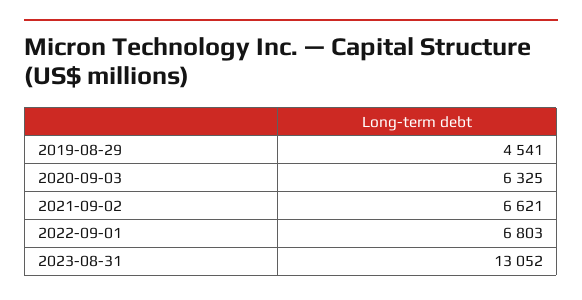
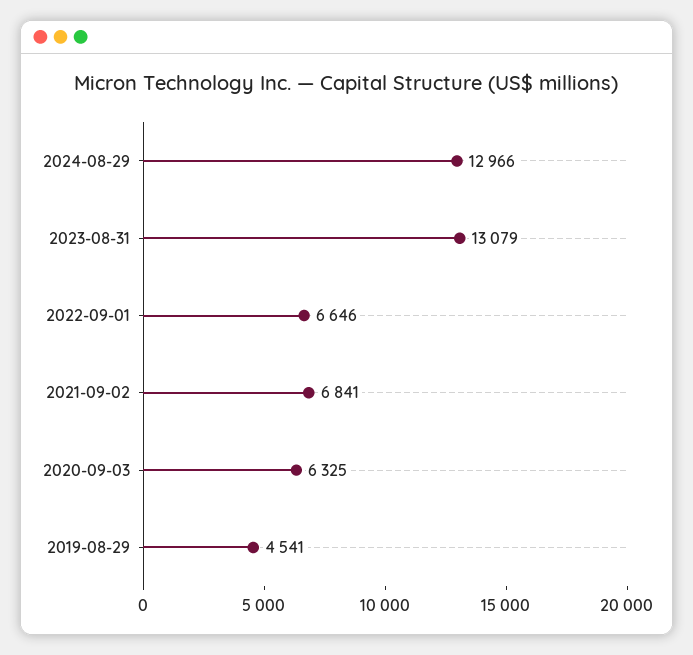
2021-09-02: 6621 -> 6841
2022-09-01: 6803 -> 6646
2023-08-31: 13052 -> 13079
2024-08-29: none -> 12966

